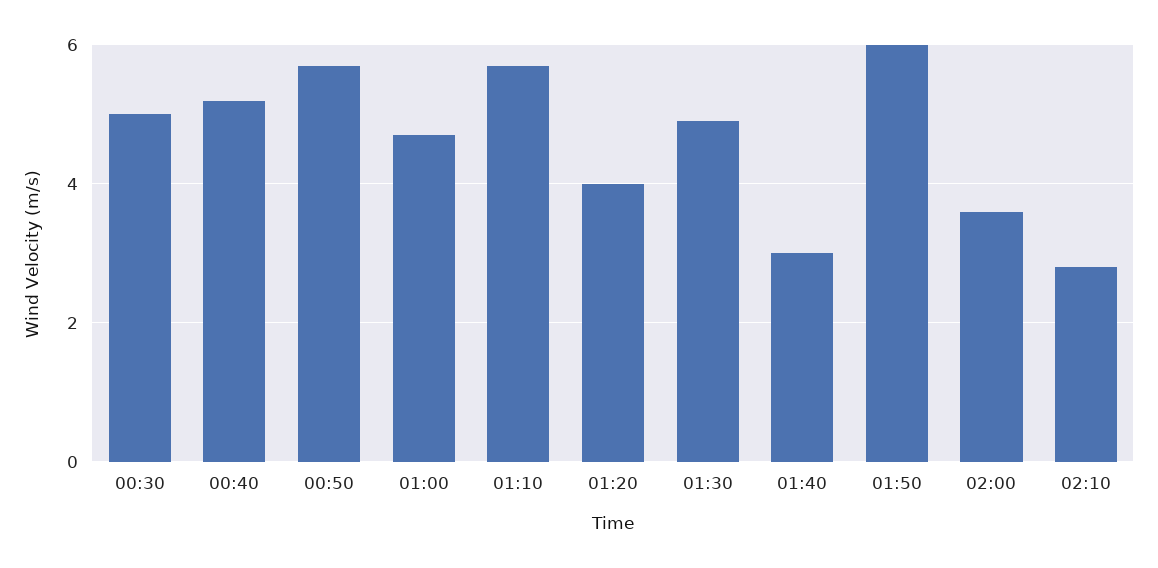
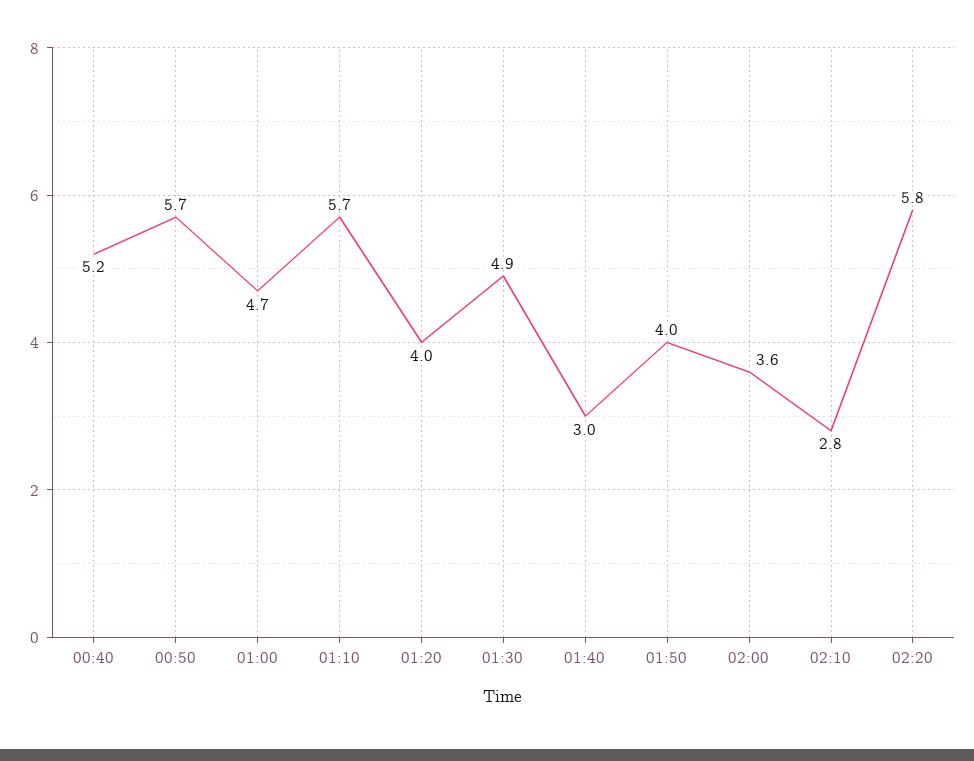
00:30: 5 -> none
01:50: 6 -> 4
02:20: none -> 5.8

